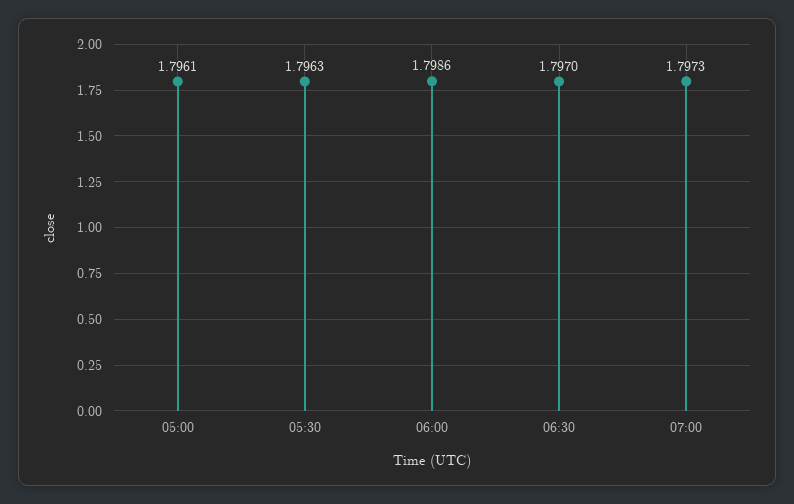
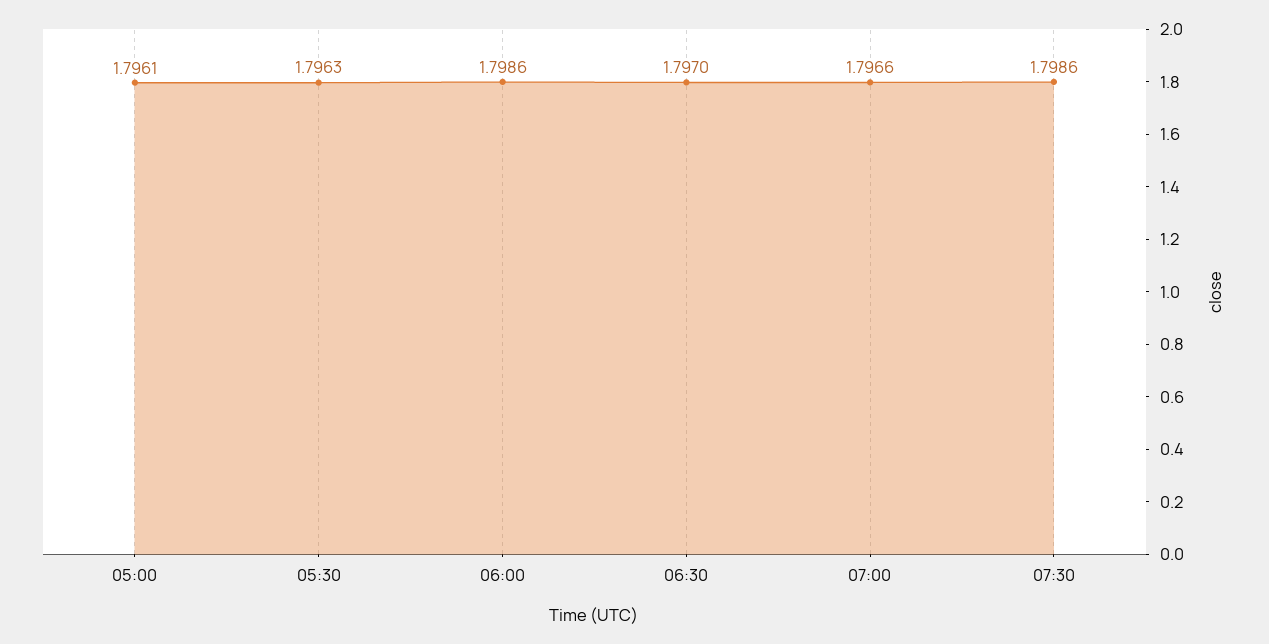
07:00: 1.7973 -> 1.7966
07:30: none -> 1.7986

